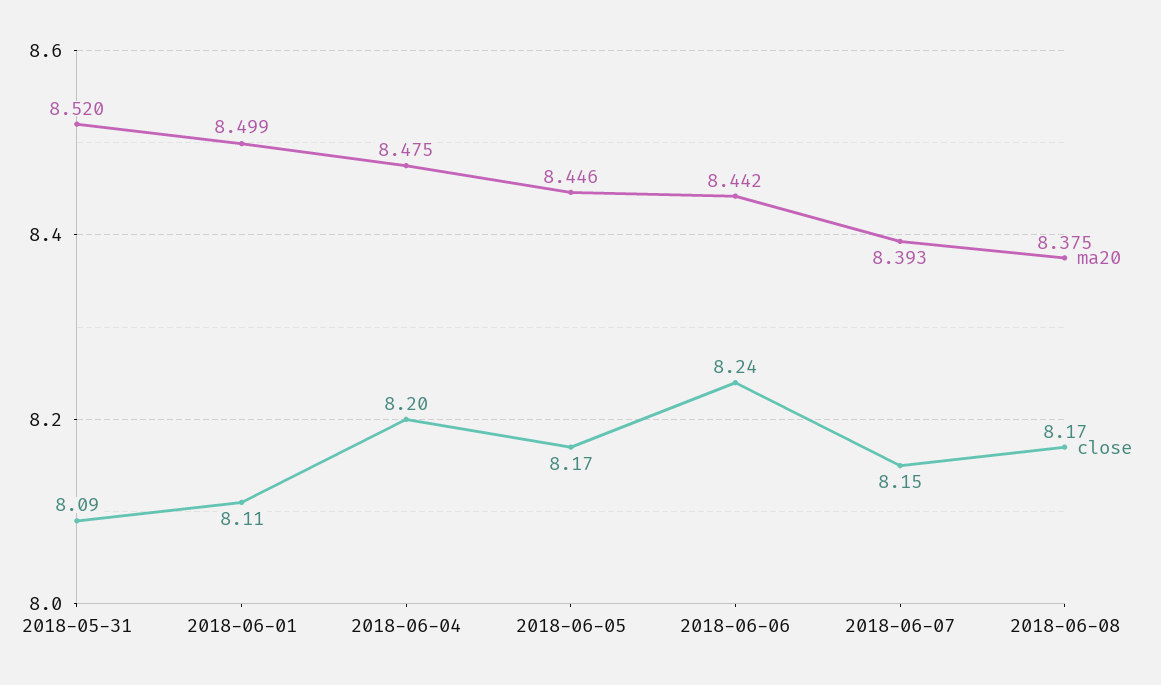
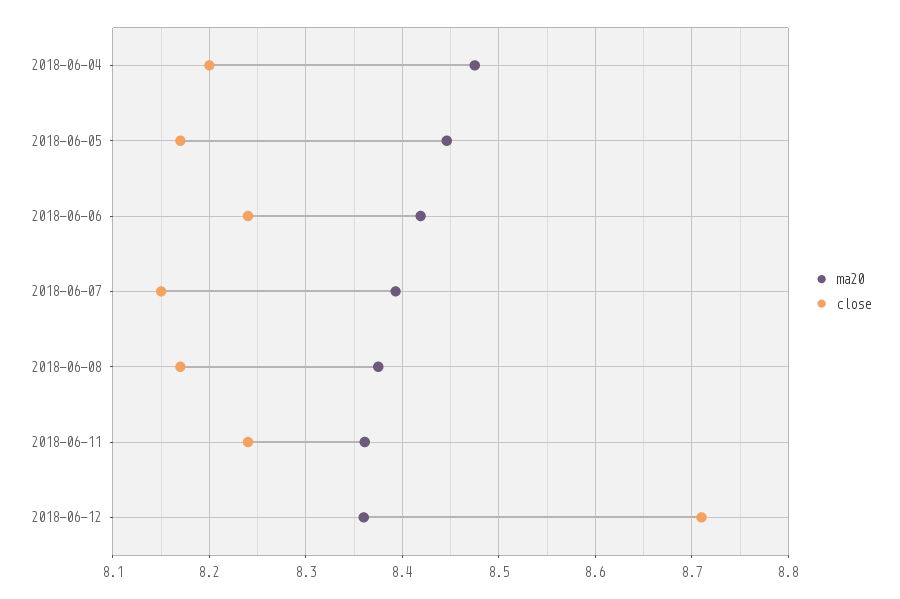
ma20, 2018-05-31: 8.52 -> none
close, 2018-05-31: 8.09 -> none
ma20, 2018-06-01: 8.499 -> none
close, 2018-06-01: 8.11 -> none
ma20, 2018-06-06: 8.442 -> 8.42
ma20, 2018-06-11: none -> 8.36
close, 2018-06-11: none -> 8.24
ma20, 2018-06-12: none -> 8.36
close, 2018-06-12: none -> 8.71

